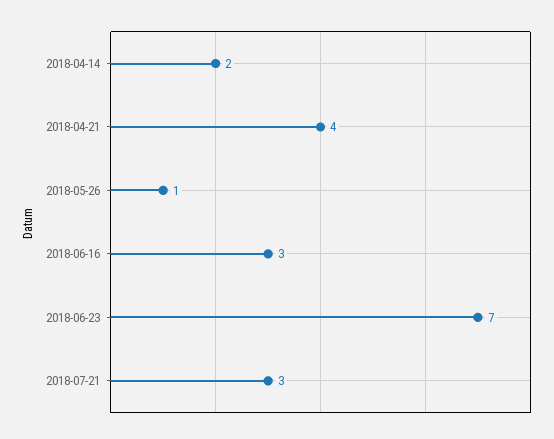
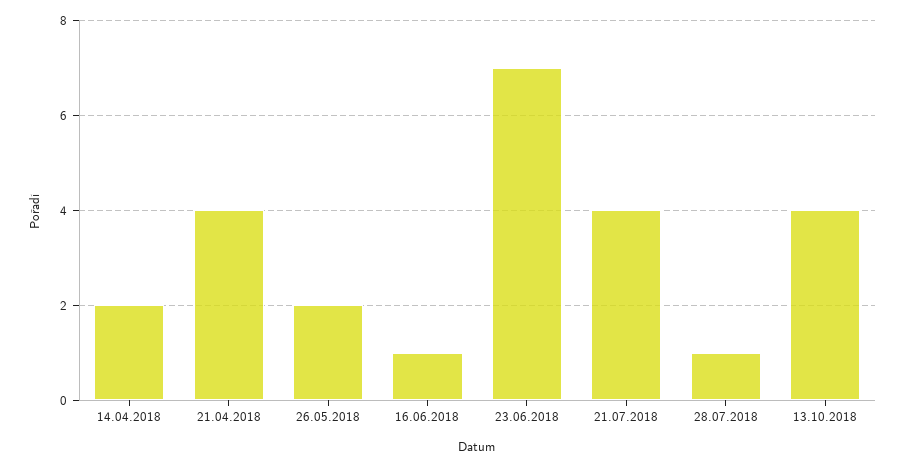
2018-05-26: 1 -> 2
2018-06-16: 3 -> 1
2018-07-21: 3 -> 4
28.07.2018: none -> 1
13.10.2018: none -> 4

